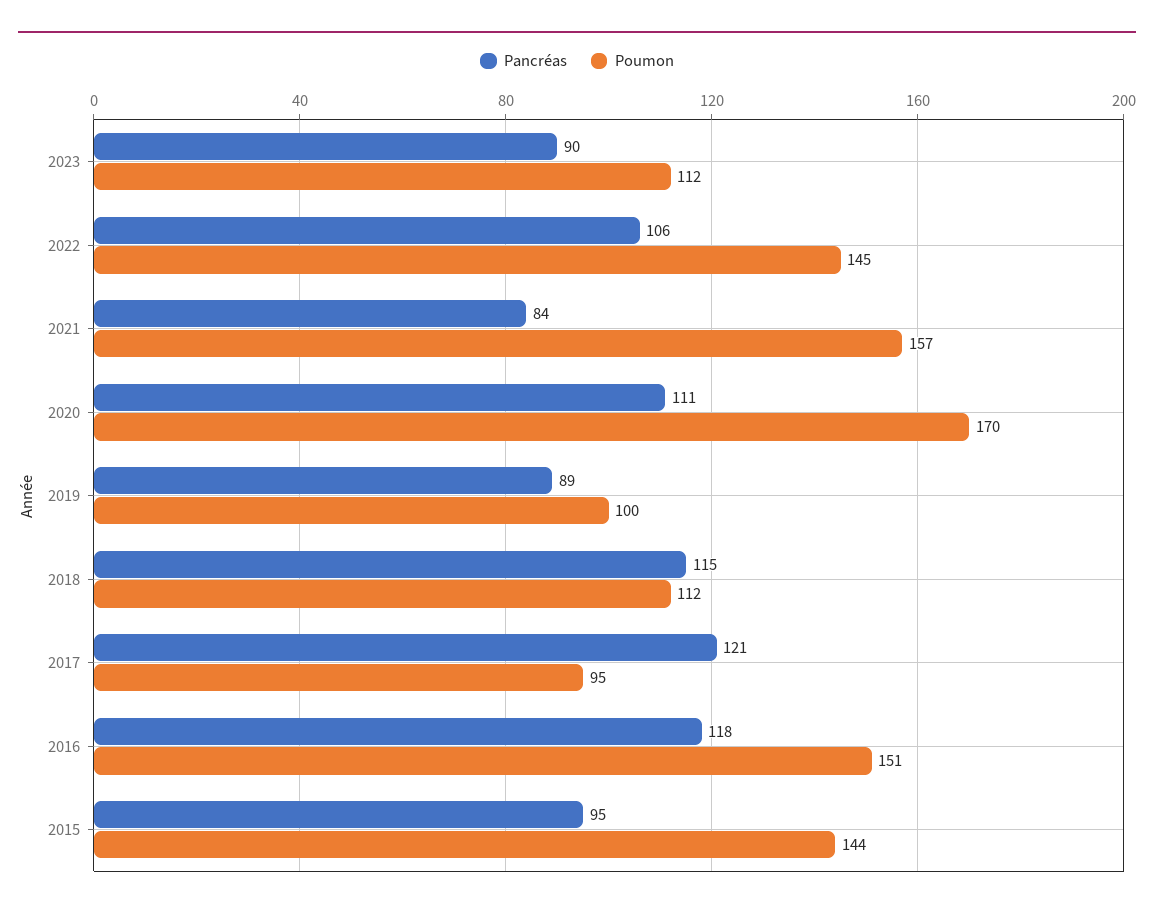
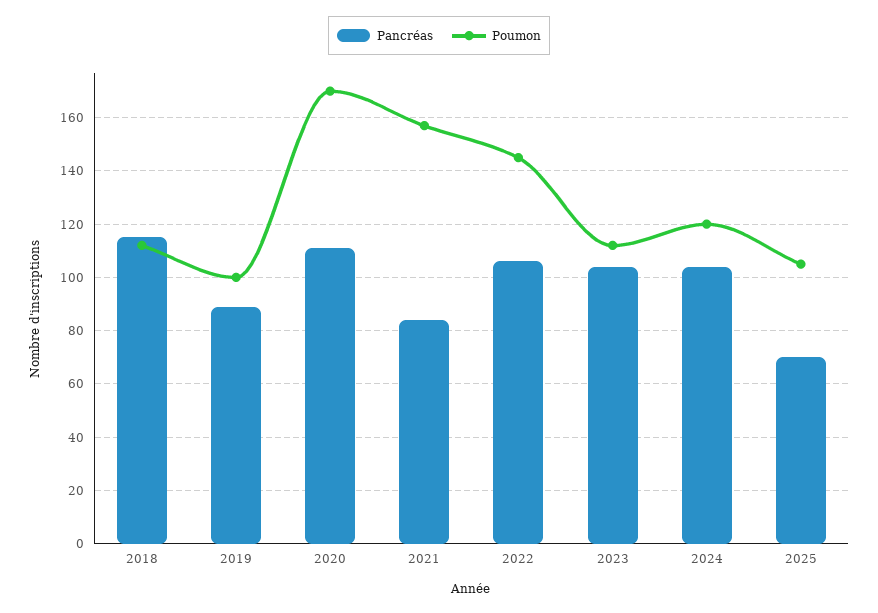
Pancréas, 2023: 90 -> 105
Pancréas, 2017: 121 -> none
Poumon, 2017: 95 -> none
Pancréas, 2016: 118 -> none
Poumon, 2016: 151 -> none
Pancréas, 2015: 95 -> none
Poumon, 2015: 144 -> none
Pancréas, 2024: none -> 105
Poumon, 2024: none -> 120
Pancréas, 2025: none -> 70
Poumon, 2025: none -> 105

